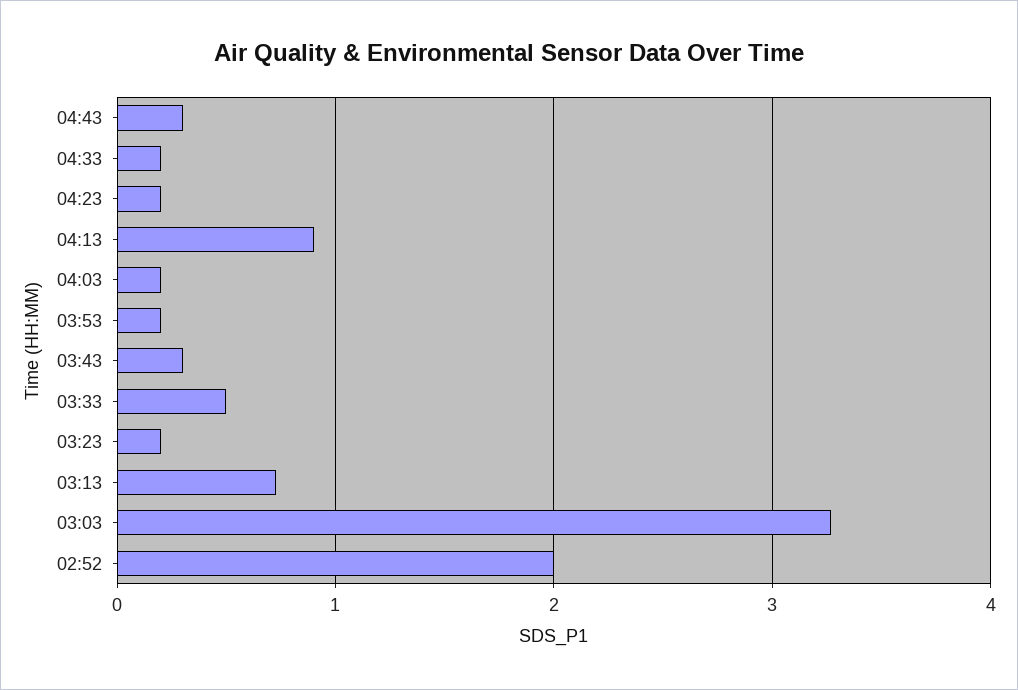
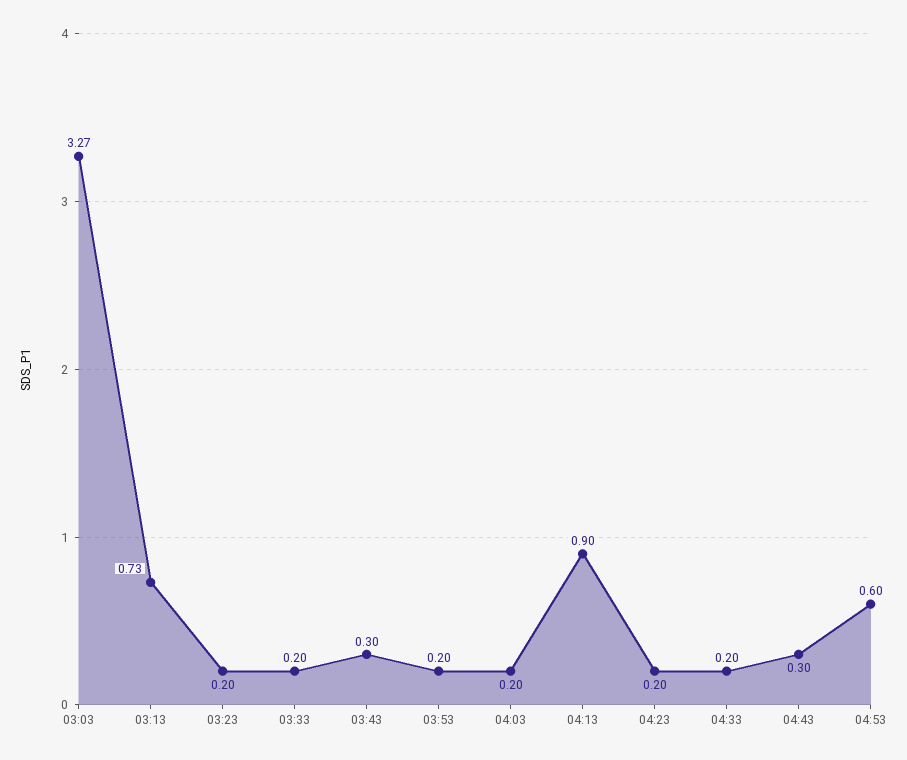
03:33: 0.5 -> 0.2
02:52: 2 -> none
04:53: none -> 0.6

